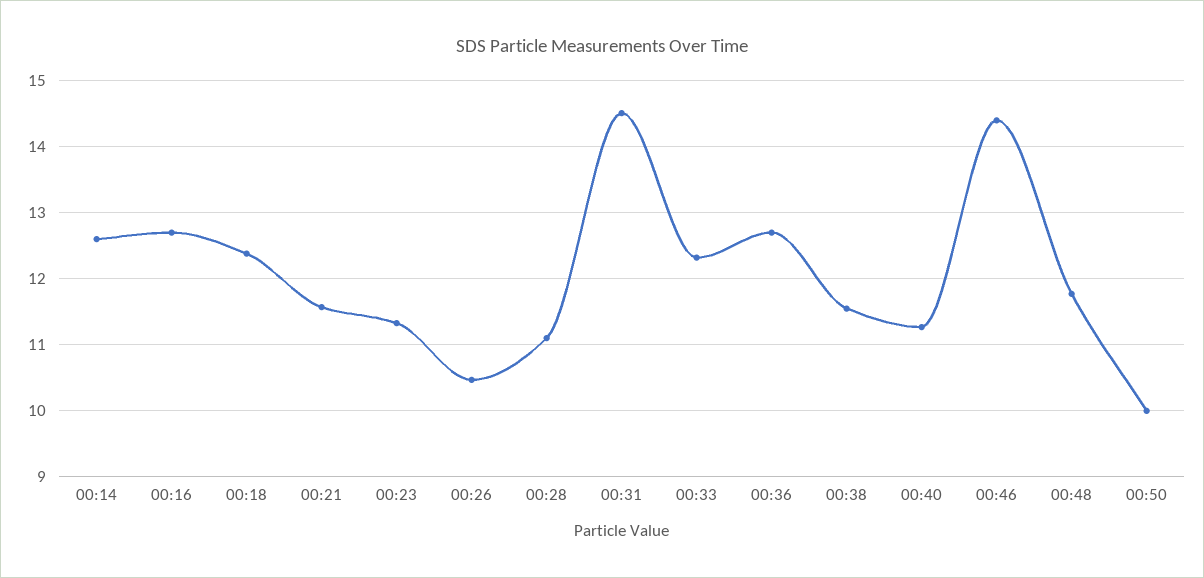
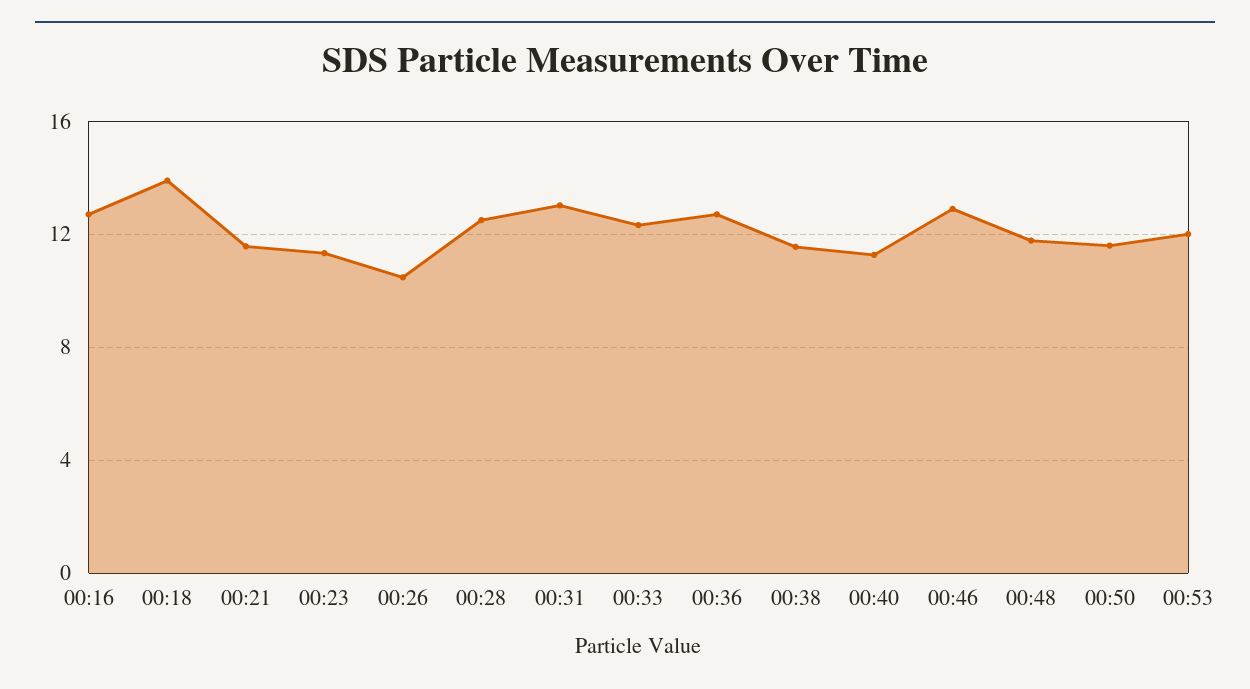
00:14: 12.6 -> none
00:18: 12.4 -> 14
00:28: 11.1 -> 12.5
00:31: 14.5 -> 13
00:46: 14.4 -> 13
00:50: 10 -> 11.5
00:53: none -> 12

